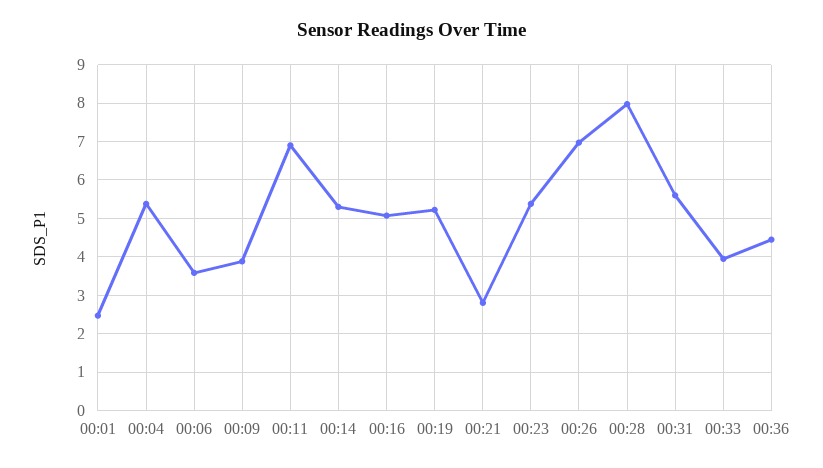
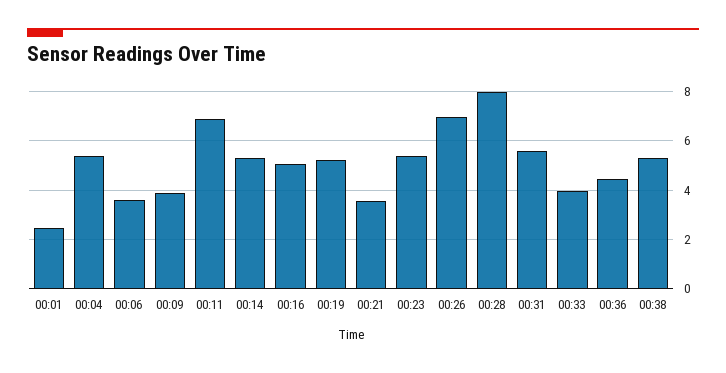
00:21: 2.8 -> 3.5
00:38: none -> 5.25

